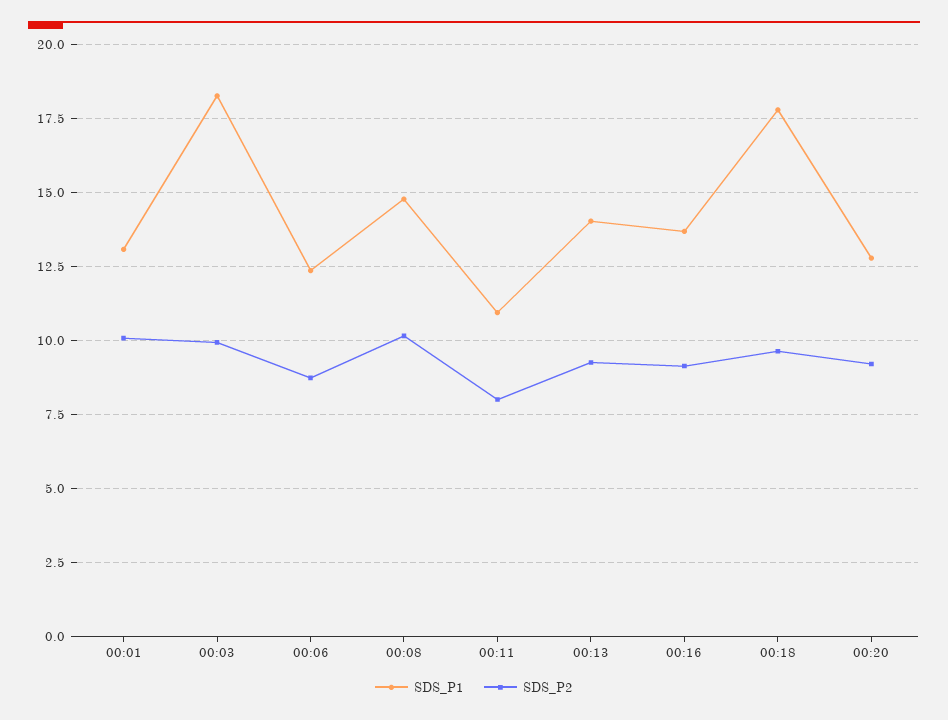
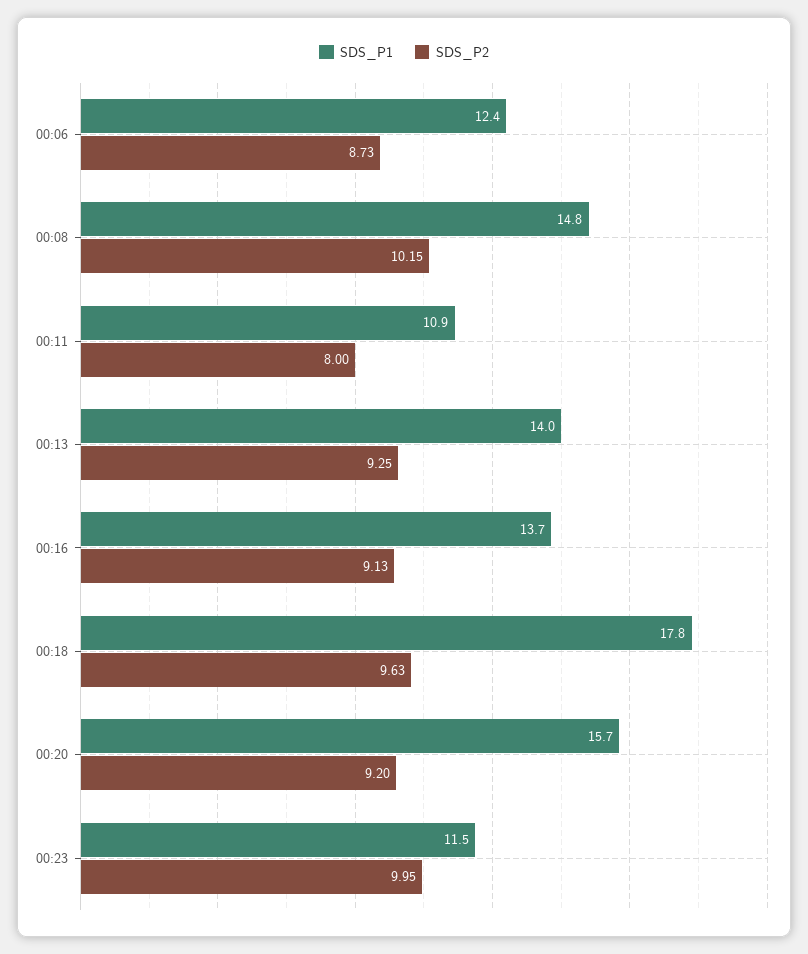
SDS_P1, 00:01: 13 -> none
SDS_P2, 00:01: 10 -> none
SDS_P1, 00:03: 18.25 -> none
SDS_P2, 00:03: 10 -> none
SDS_P1, 00:20: 12.75 -> 15.7
SDS_P1, 00:23: none -> 11.5
SDS_P2, 00:23: none -> 9.95

